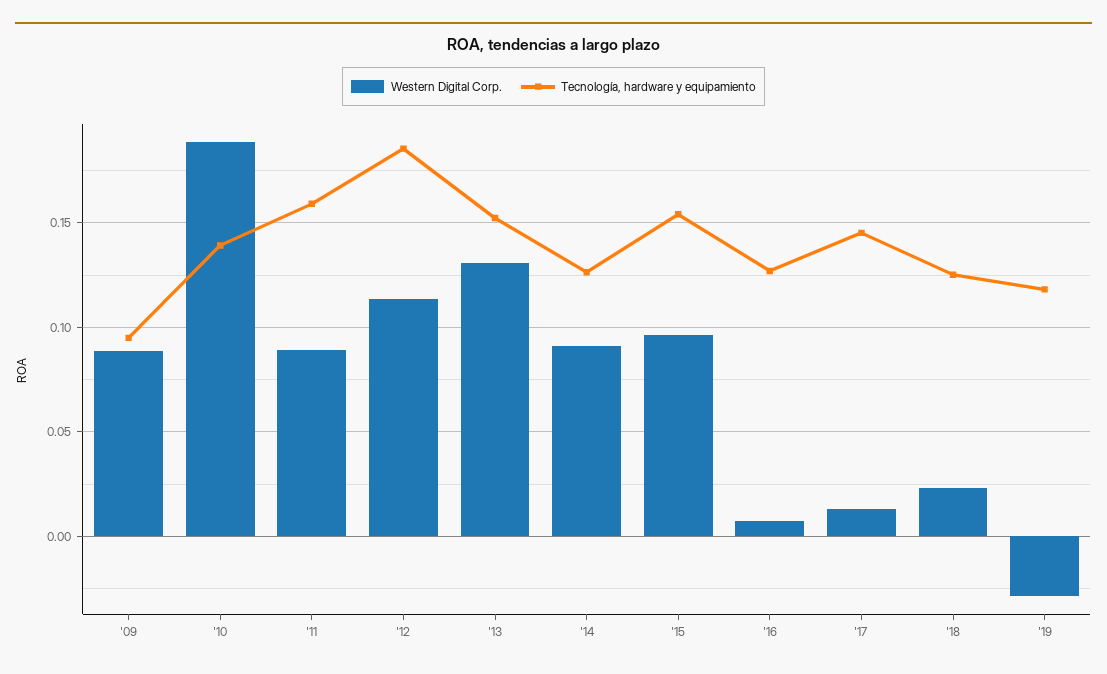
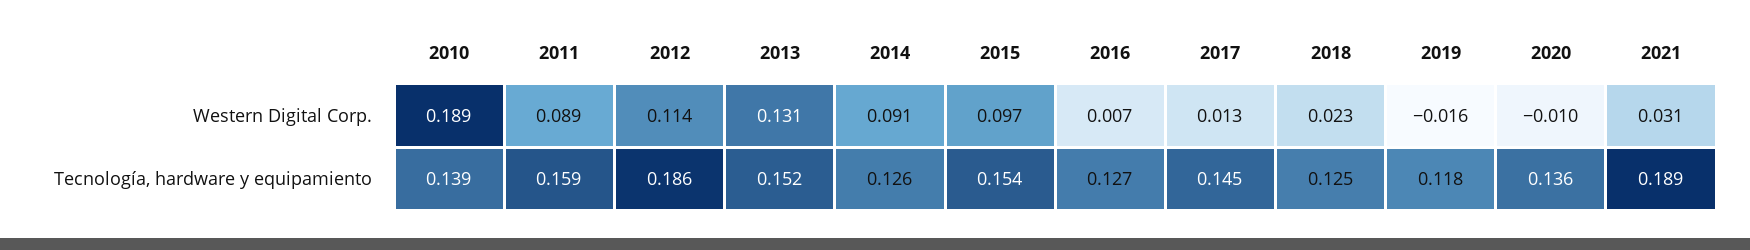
Western Digital Corp., '09: 0.09 -> none
Tecnología, hardware y equipamiento, '09: 0.095 -> none
Western Digital Corp., '19: -0.03 -> -0.016
Western Digital Corp., 2020: none -> -0.01
Western Digital Corp., 2021: none -> 0.031
Tecnología, hardware y equipamiento, 2020: none -> 0.136
Tecnología, hardware y equipamiento, 2021: none -> 0.189

